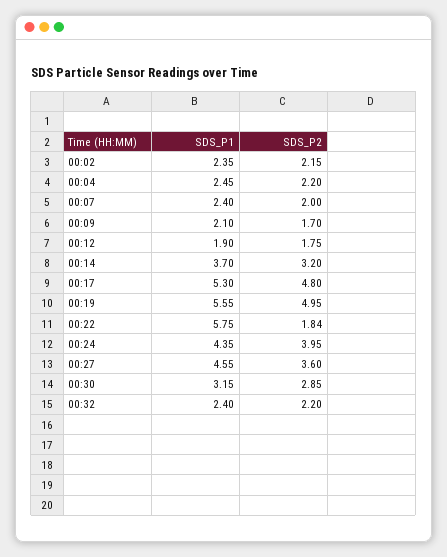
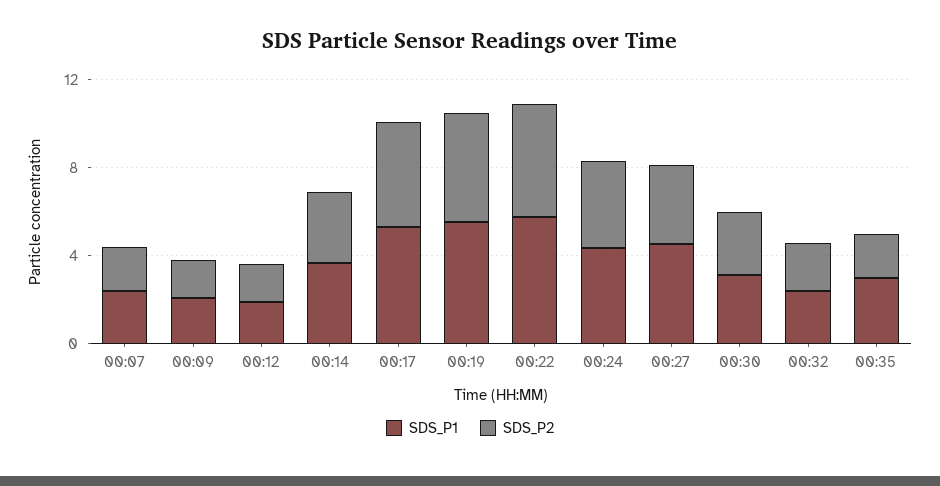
SDS_P1, 00:02: 2.35 -> none
SDS_P2, 00:02: 2.15 -> none
SDS_P1, 00:04: 2.45 -> none
SDS_P2, 00:04: 2.2 -> none
SDS_P2, 00:22: 1.84 -> 5
SDS_P1, 00:35: none -> 3
SDS_P2, 00:35: none -> 2

